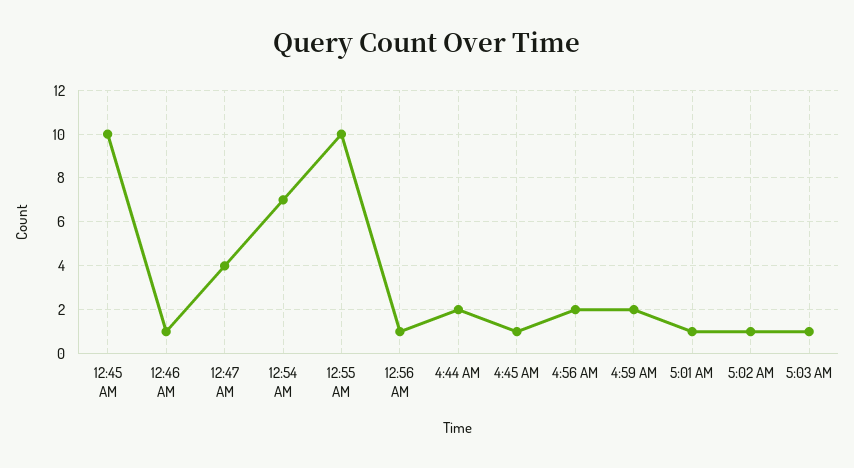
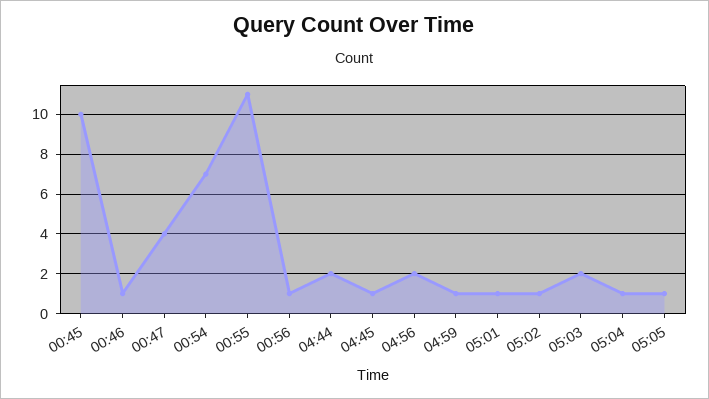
12:55 AM: 10 -> 11
4:59 AM: 2 -> 1
5:03 AM: 1 -> 2
05:04: none -> 1
05:05: none -> 1

